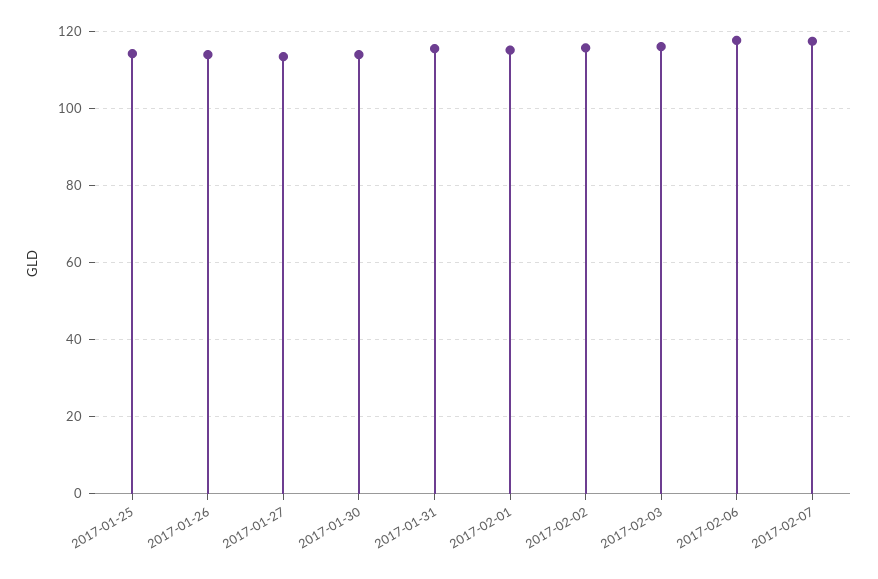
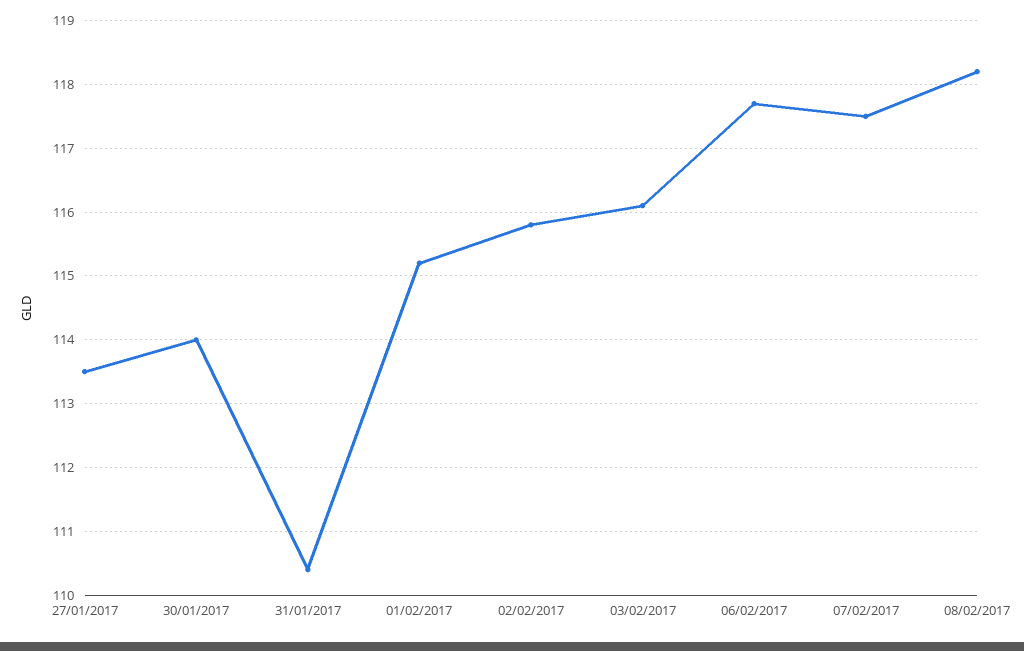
2017-01-25: 114 -> none
2017-01-26: 114 -> none
2017-01-31: 116 -> 110.4
08/02/2017: none -> 118.2

